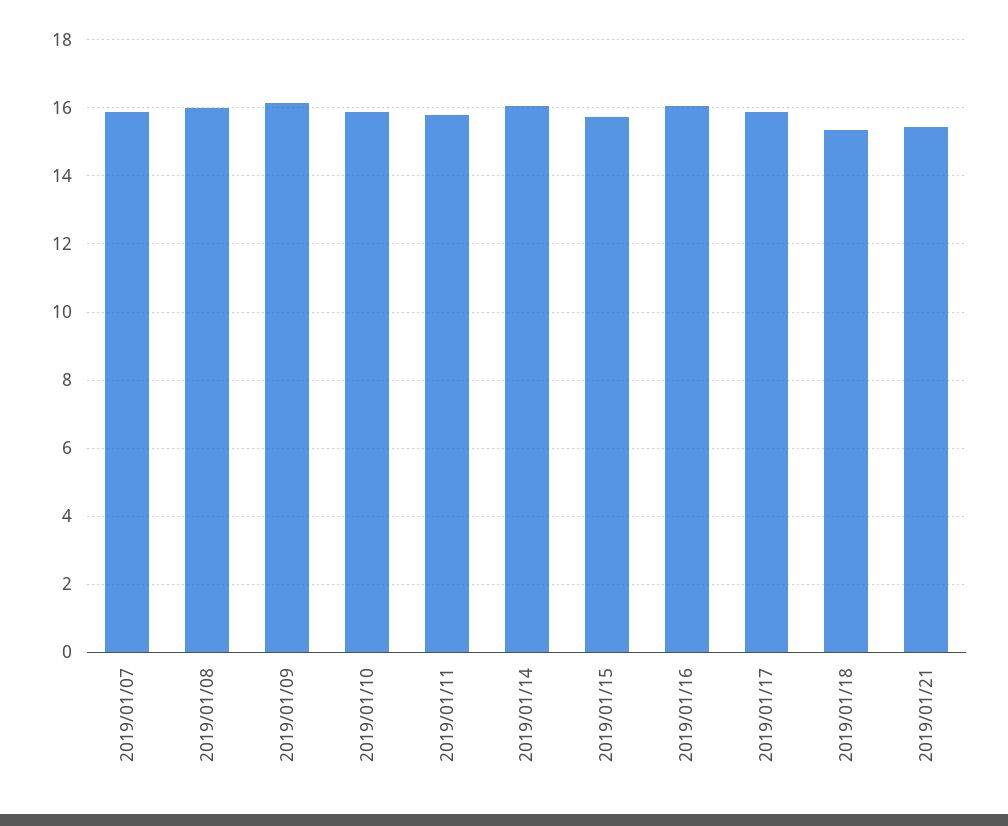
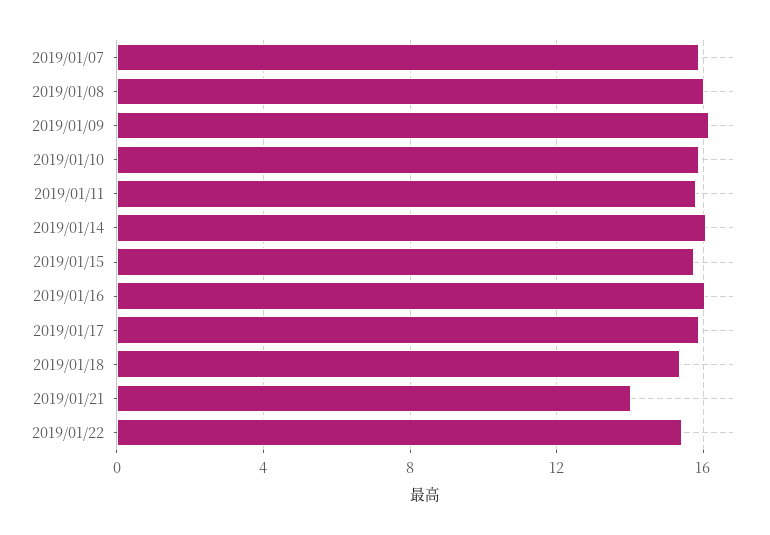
2019/01/21: 15.4 -> 14
2019/01/22: none -> 15.5

